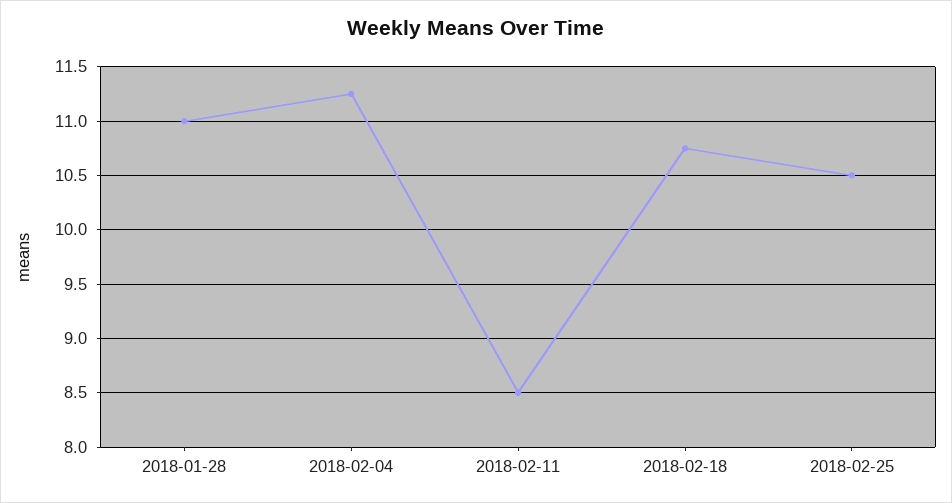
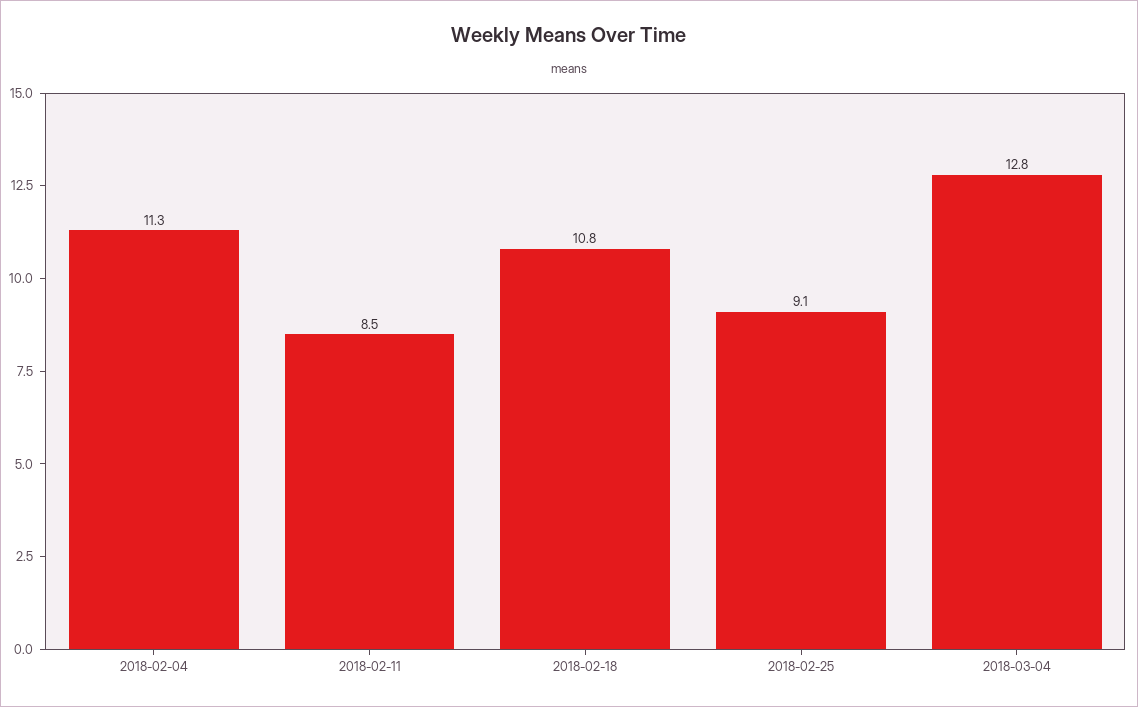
2018-01-28: 11 -> none
2018-02-25: 10.5 -> 9.1
2018-03-04: none -> 12.8

